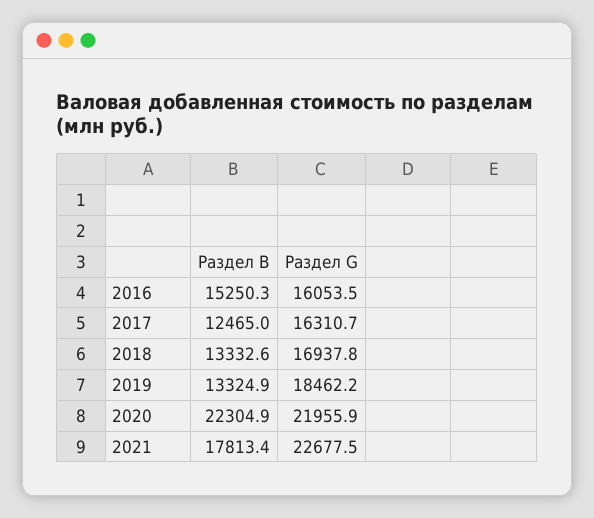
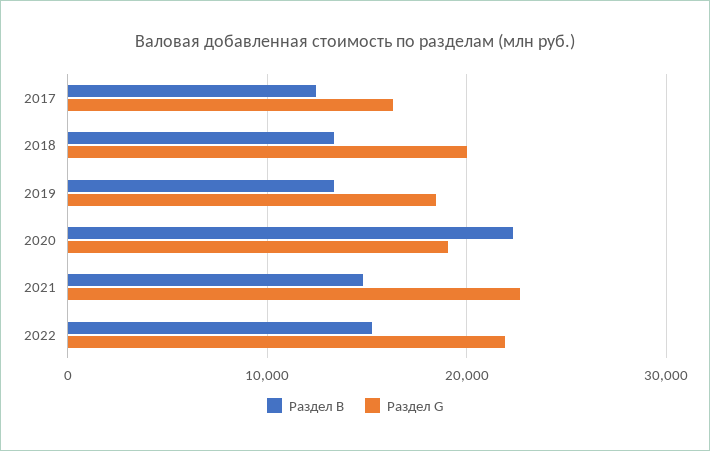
Раздел B, 2016: 15250.3 -> none
Раздел G, 2016: 16053.5 -> none
Раздел G, 2018: 16937.8 -> 20000
Раздел G, 2020: 21955.9 -> 19000
Раздел B, 2021: 17813.4 -> 15000
Раздел B, 2022: none -> 15000
Раздел G, 2022: none -> 22000

